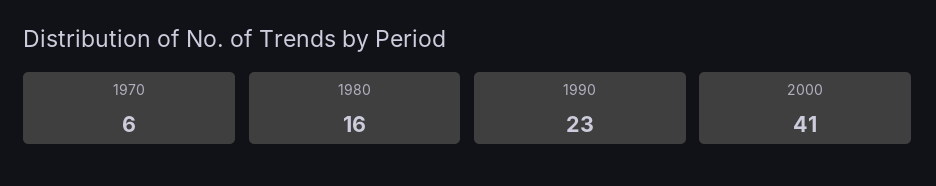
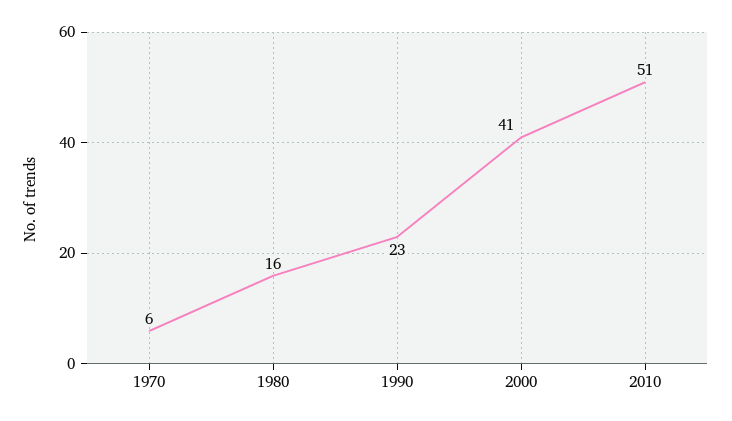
2010: none -> 51

